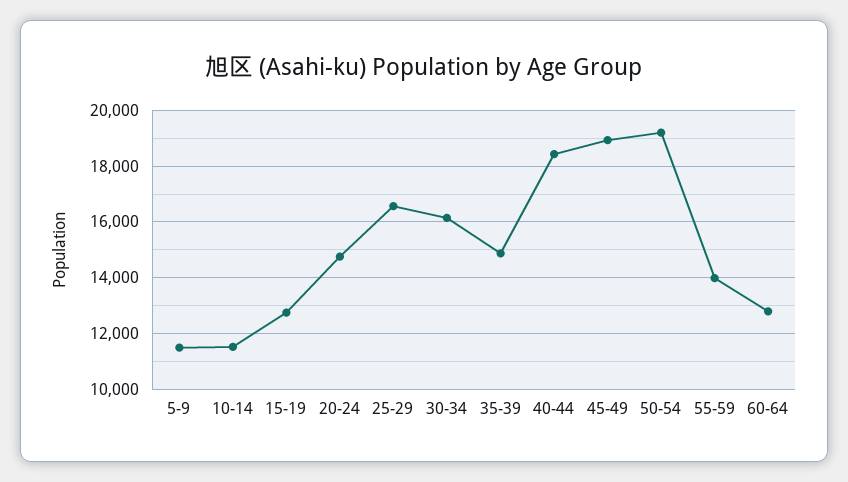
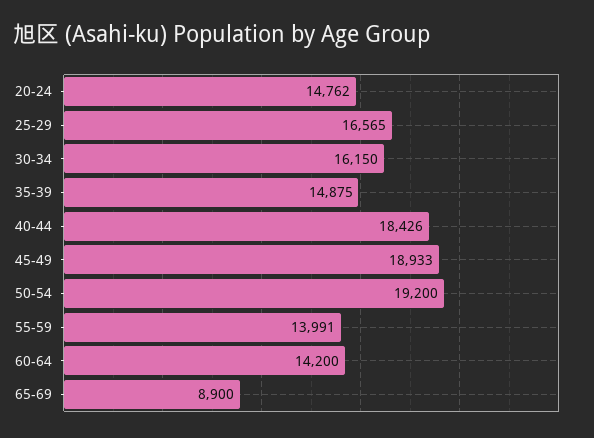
5-9: 11500 -> none
10-14: 11500 -> none
15-19: 12750 -> none
60-64: 12750 -> 14200
65-69: none -> 8900

